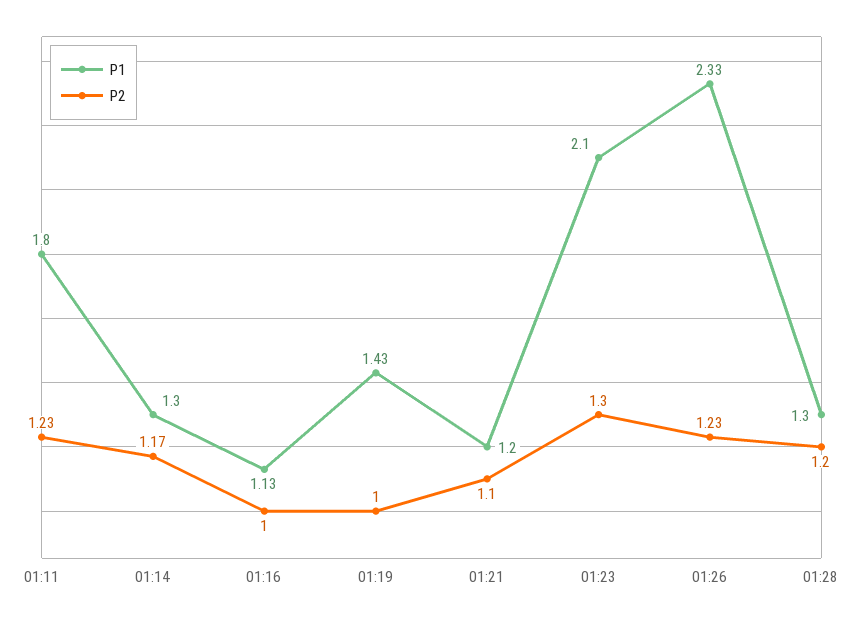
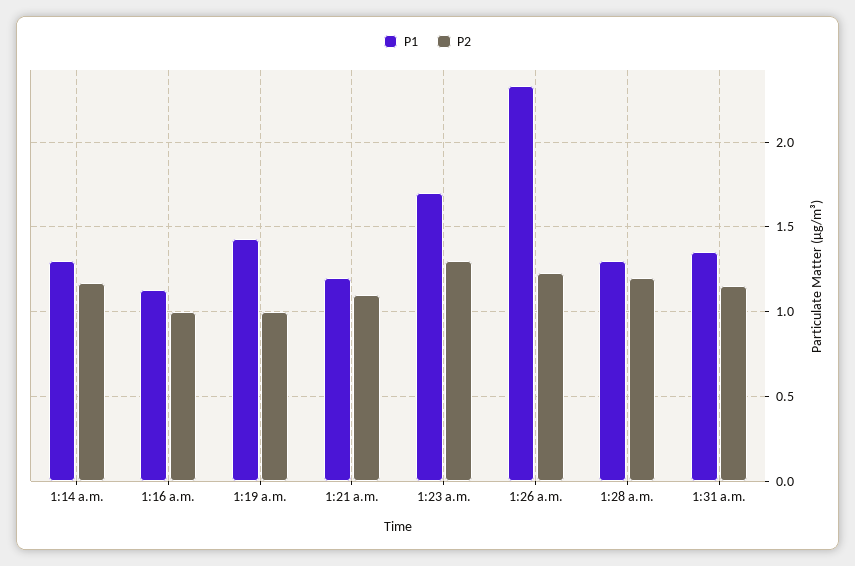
P1, 01:11: 1.8 -> none
P2, 01:11: 1.23 -> none
P1, 01:23: 2.1 -> 1.7
P1, 1:31 a.m.: none -> 1.35
P2, 1:31 a.m.: none -> 1.15

